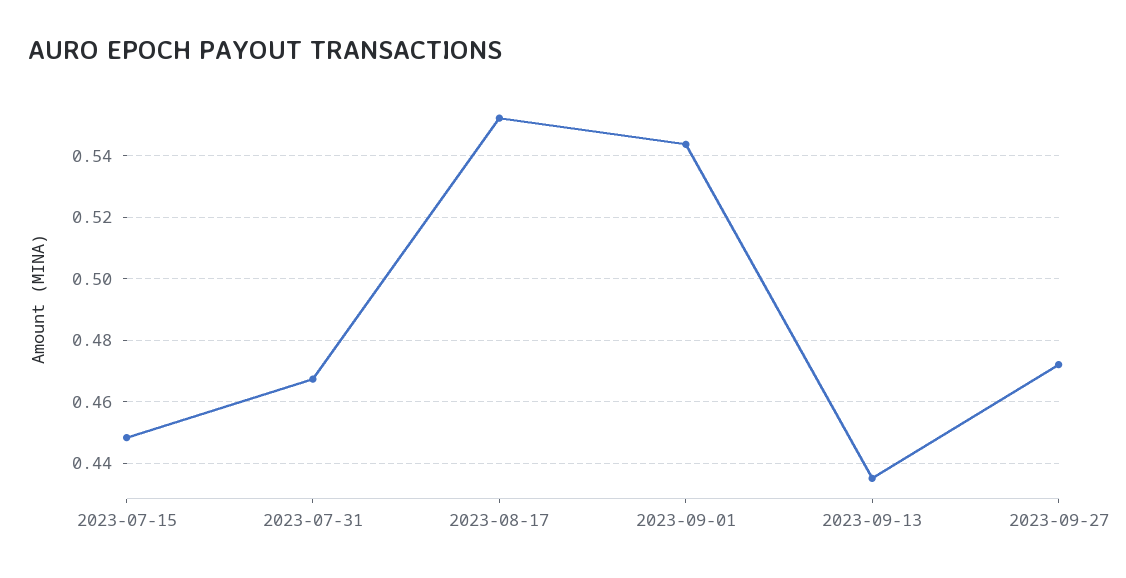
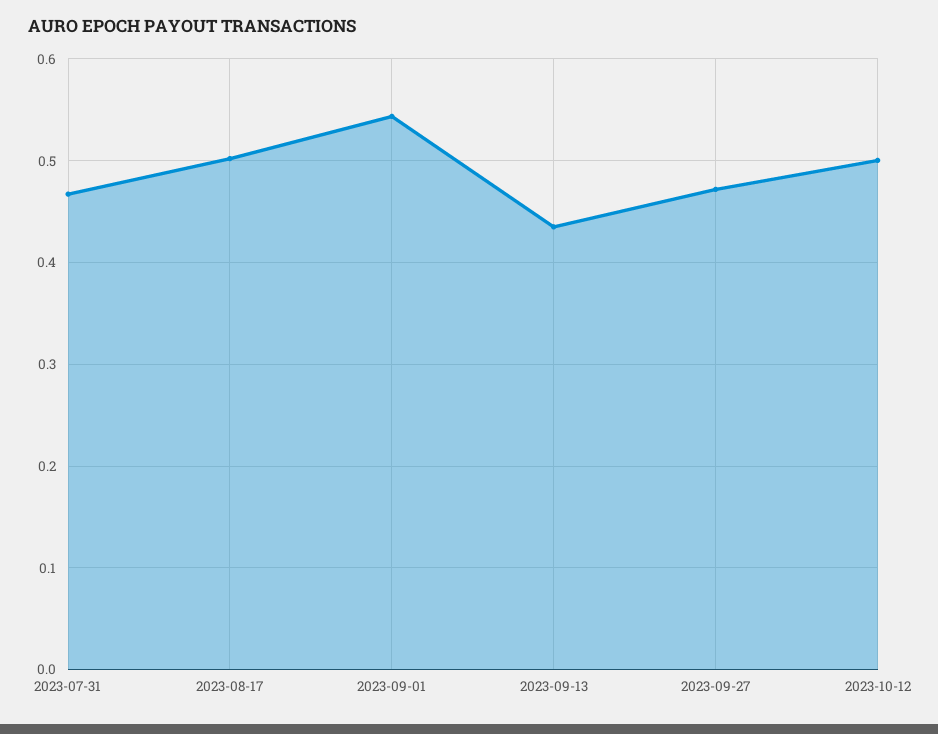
2023-07-15: 0.448 -> none
2023-08-17: 0.552 -> 0.5
2023-10-12: none -> 0.5

